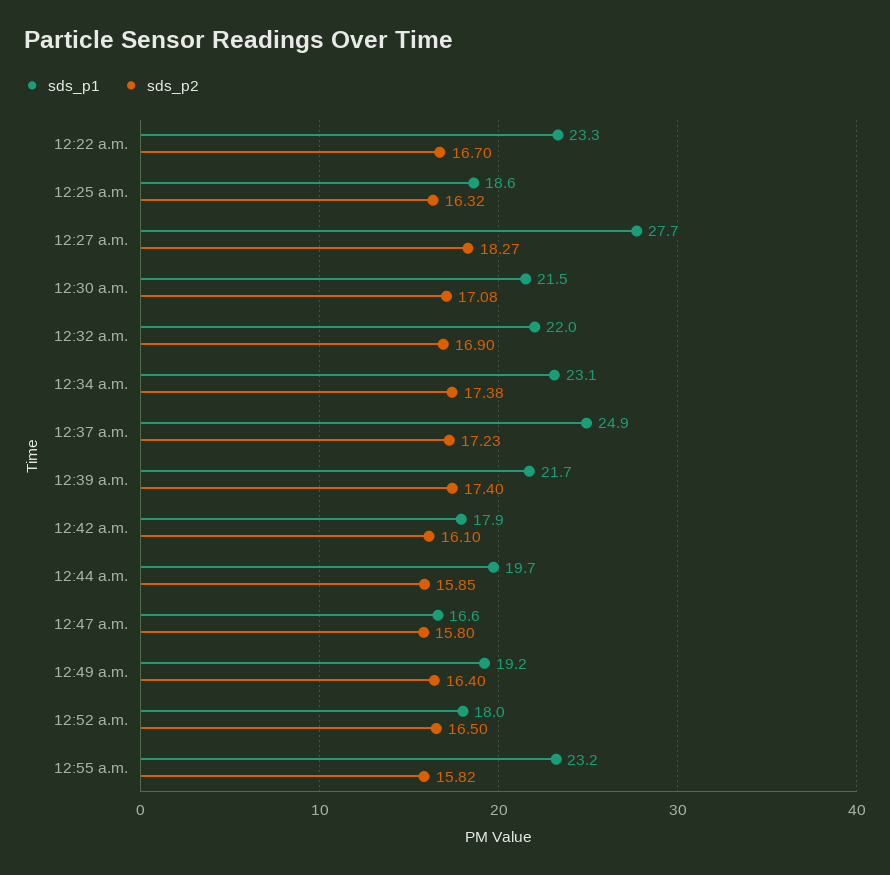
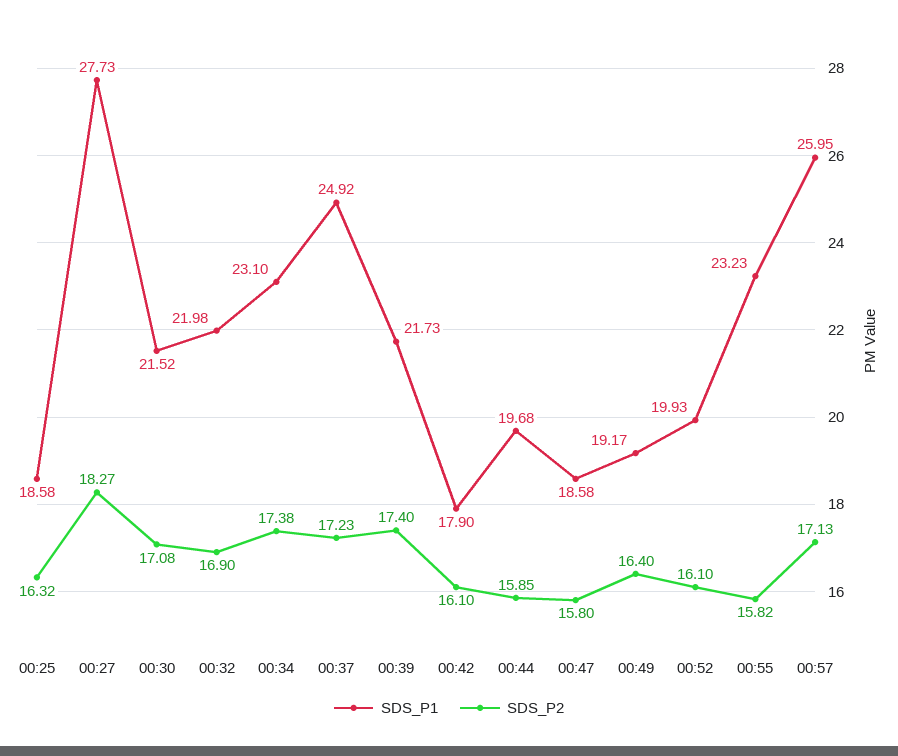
sds_p1, 12:22 a.m.: 23.3 -> none
sds_p2, 12:22 a.m.: 16.7 -> none
sds_p1, 12:47 a.m.: 16.6 -> 18.58
sds_p1, 12:52 a.m.: 18 -> 19.93
sds_p2, 12:52 a.m.: 16.5 -> 16.1
sds_p1, 00:57: none -> 25.95
sds_p2, 00:57: none -> 17.13

